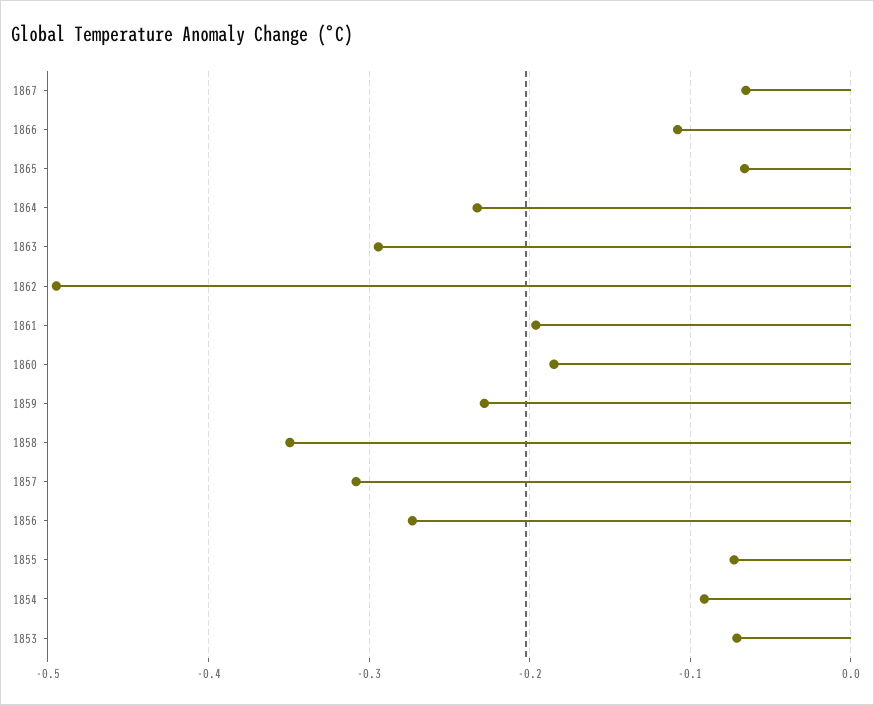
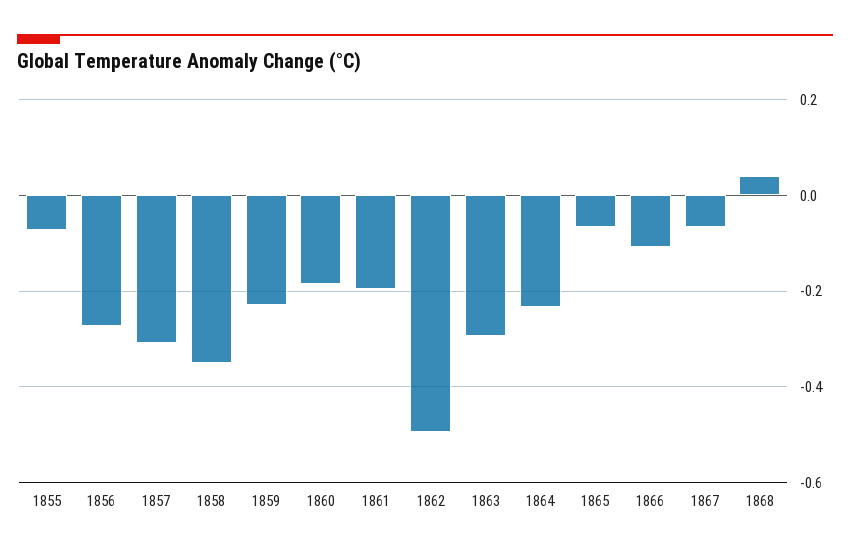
1854: -0.09 -> none
1853: -0.07 -> none
1868: none -> 0.04

